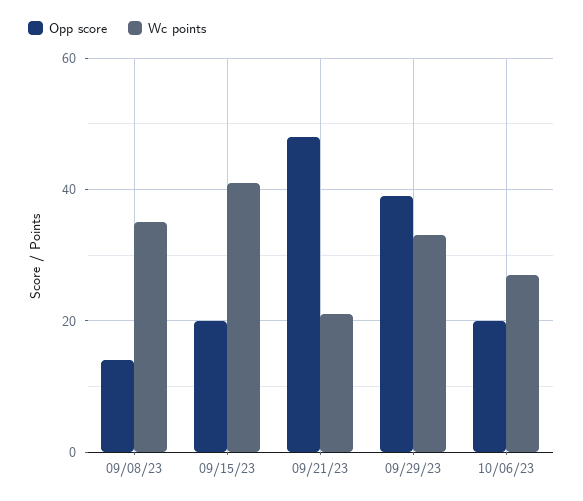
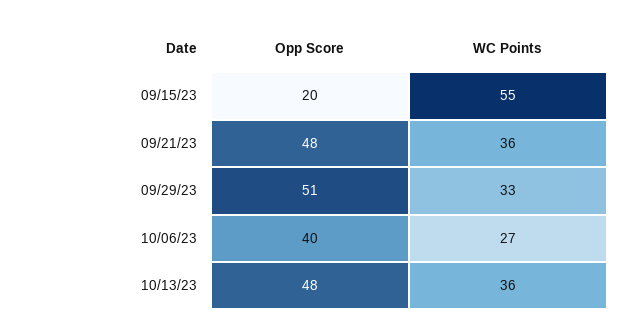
Opp score, 09/08/23: 15 -> none
Wc points, 09/08/23: 35 -> none
Wc points, 09/15/23: 40 -> 55
Wc points, 09/21/23: 20 -> 36
Opp score, 09/29/23: 40 -> 51
Opp score, 10/06/23: 20 -> 40
Opp score, 10/13/23: none -> 48
Wc points, 10/13/23: none -> 36

